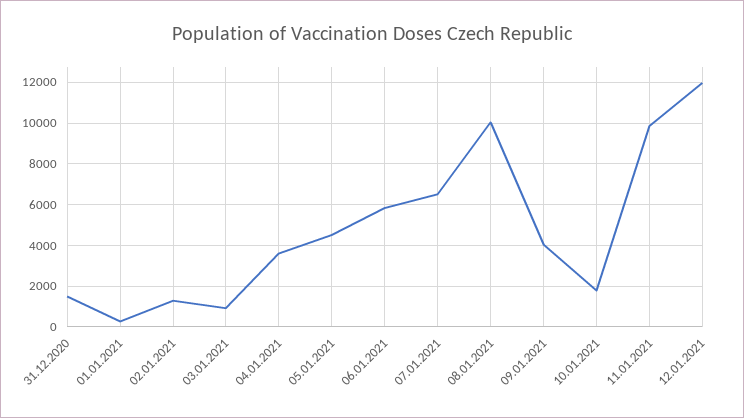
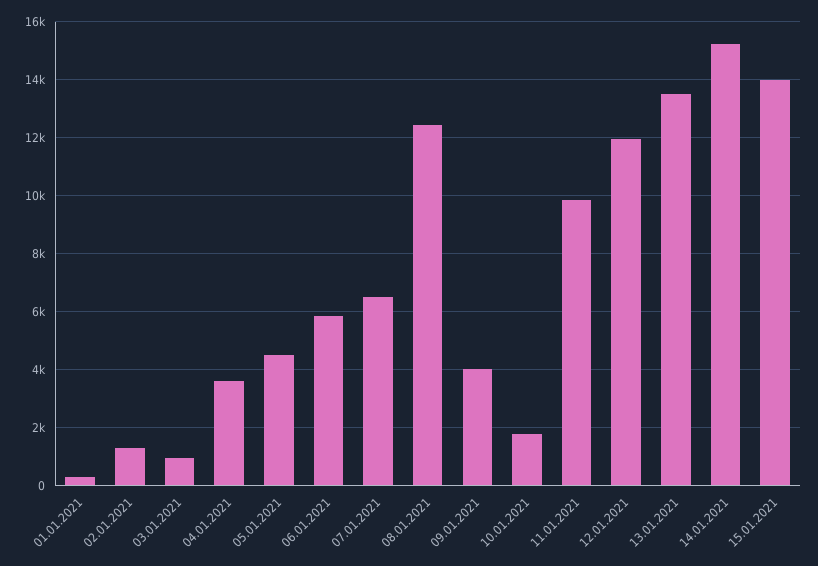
31.12.2020: 1500 -> none
08.01.2021: 10000 -> 12500
13.01.2021: none -> 13500
14.01.2021: none -> 15250
15.01.2021: none -> 14000

